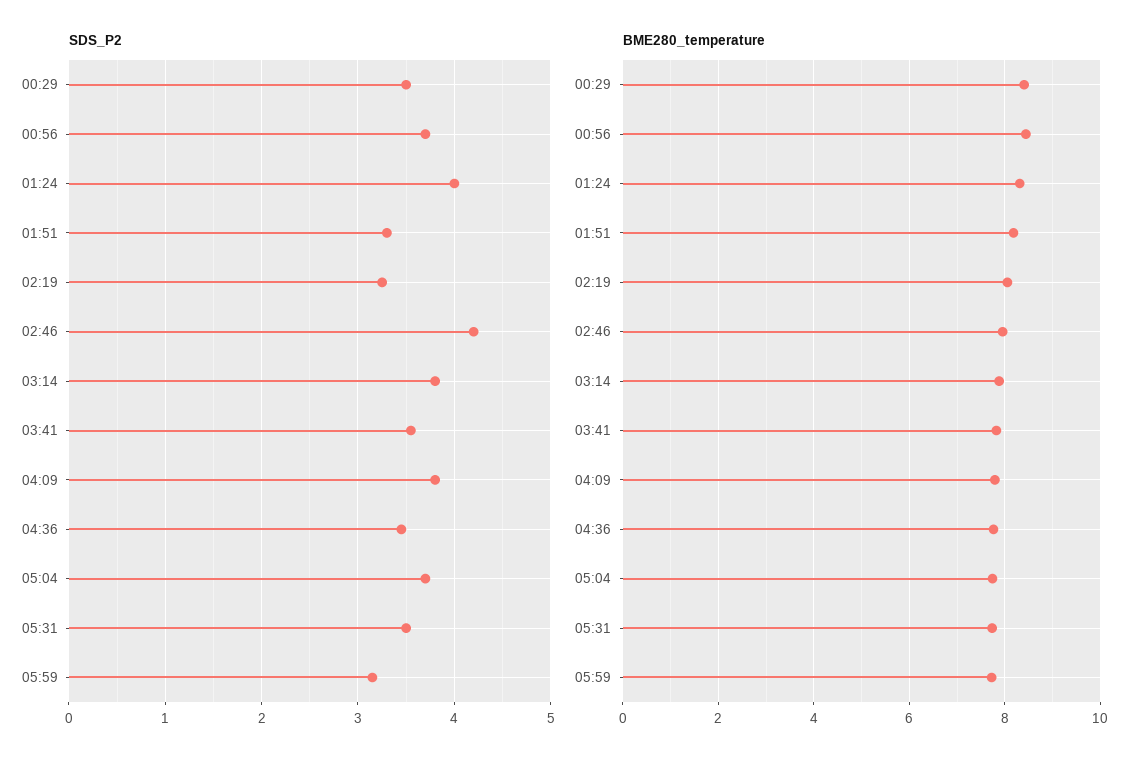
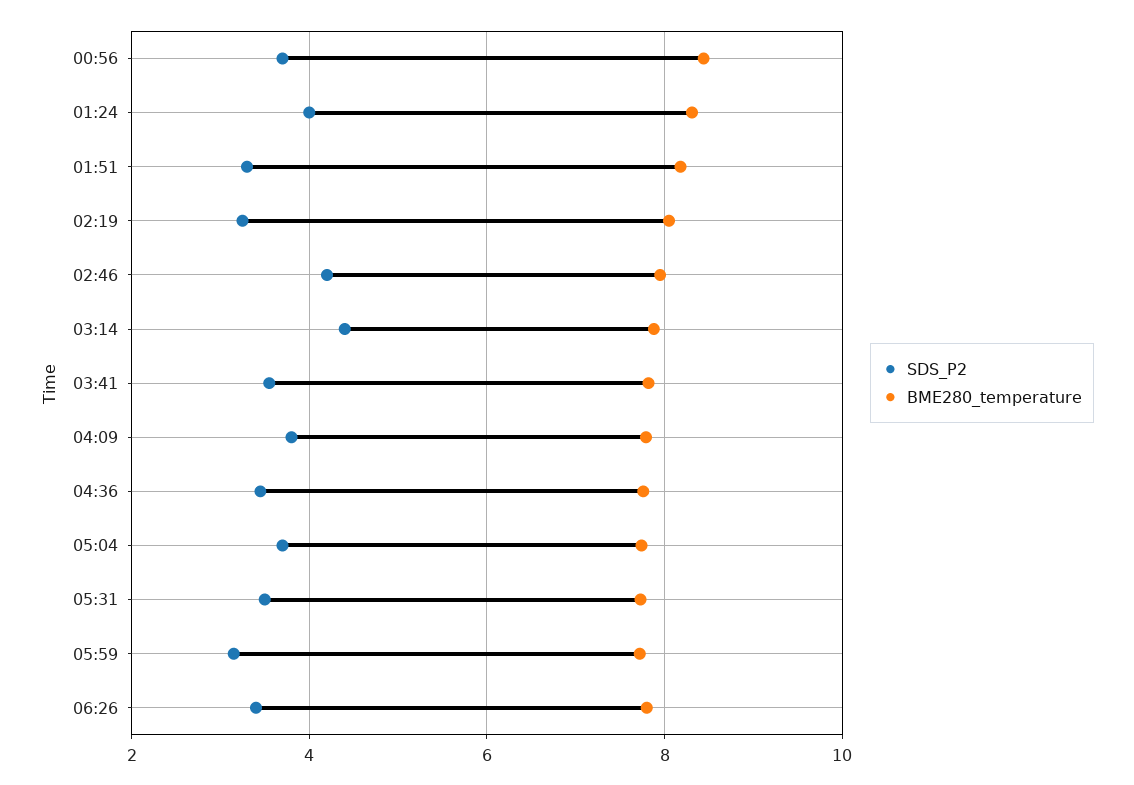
SDS_P2, 00:29: 3.5 -> none
SDS_P2, 03:14: 3.8 -> 4.4
BME280_temperature, 00:29: 8.4 -> none
SDS_P2, 06:26: none -> 3.4
BME280_temperature, 06:26: none -> 7.8

